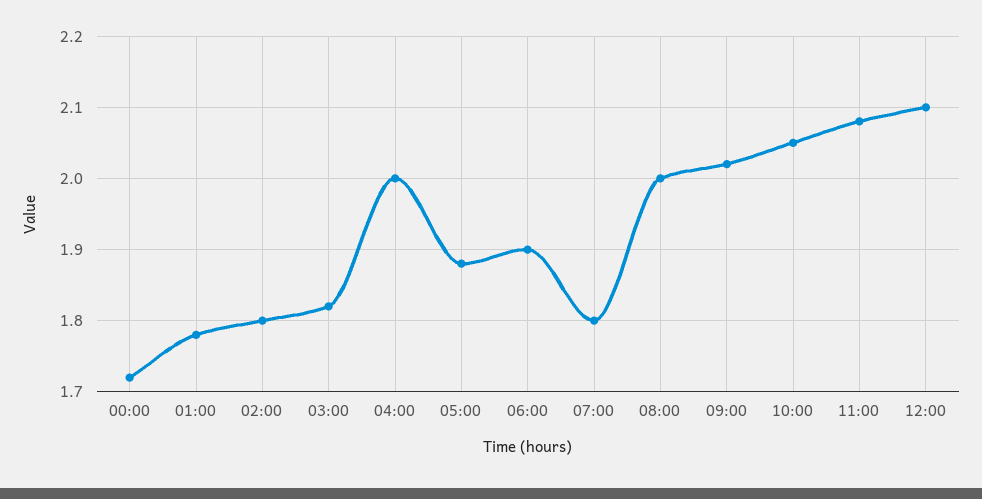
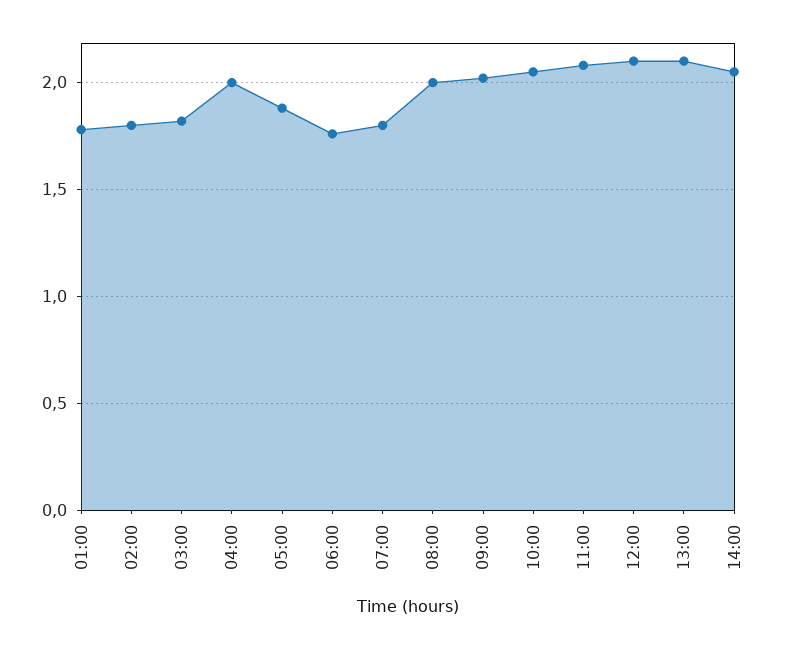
00:00: 1.72 -> none
06:00: 1.9 -> 1.75
13:00: none -> 2.1
14:00: none -> 2.05

